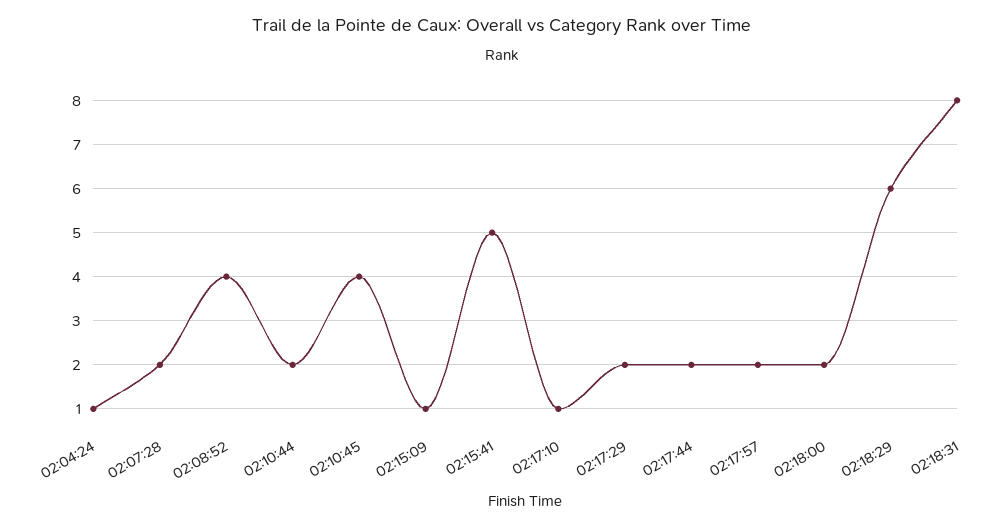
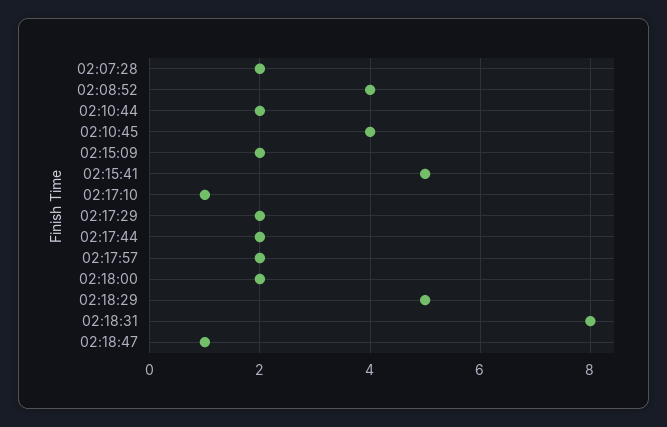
02:04:24: 1 -> none
02:15:09: 1 -> 2
02:18:29: 6 -> 5
02:18:47: none -> 1

